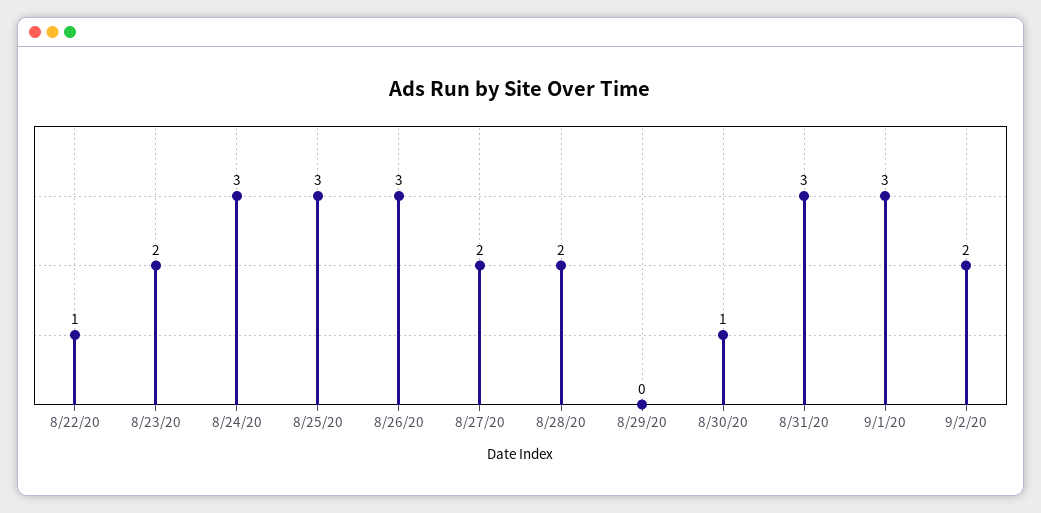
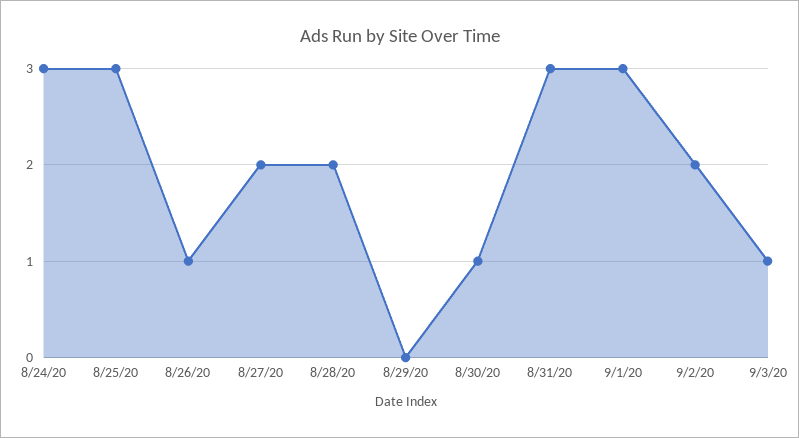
8/22/20: 1 -> none
8/23/20: 2 -> none
8/26/20: 3 -> 1
9/3/20: none -> 1

